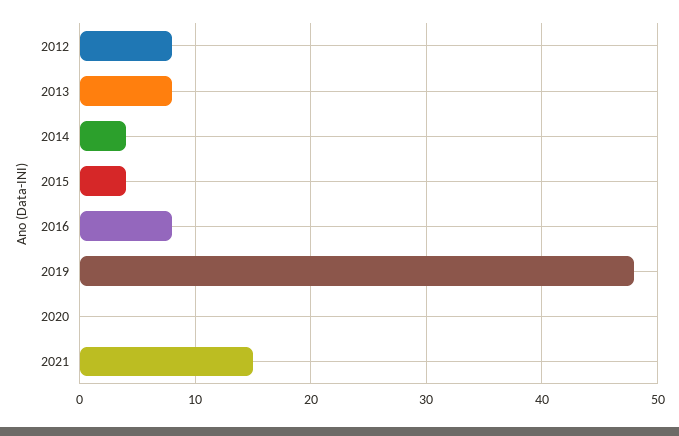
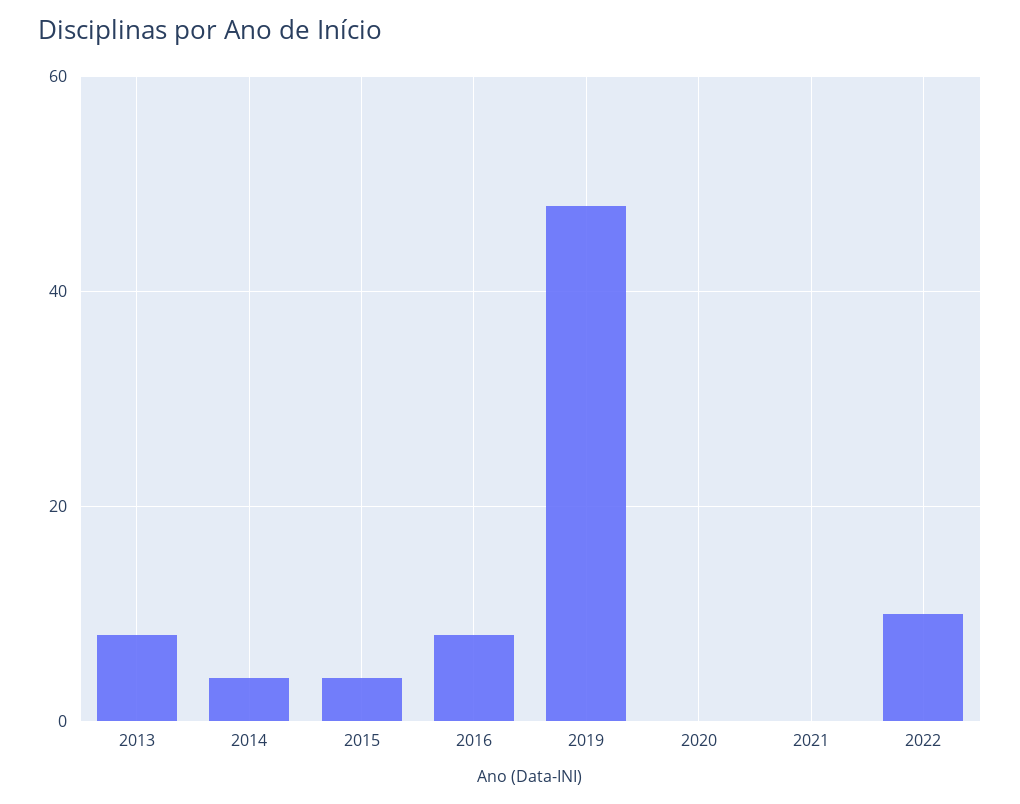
2012: 8 -> none
2021: 15 -> 0
2022: none -> 10

